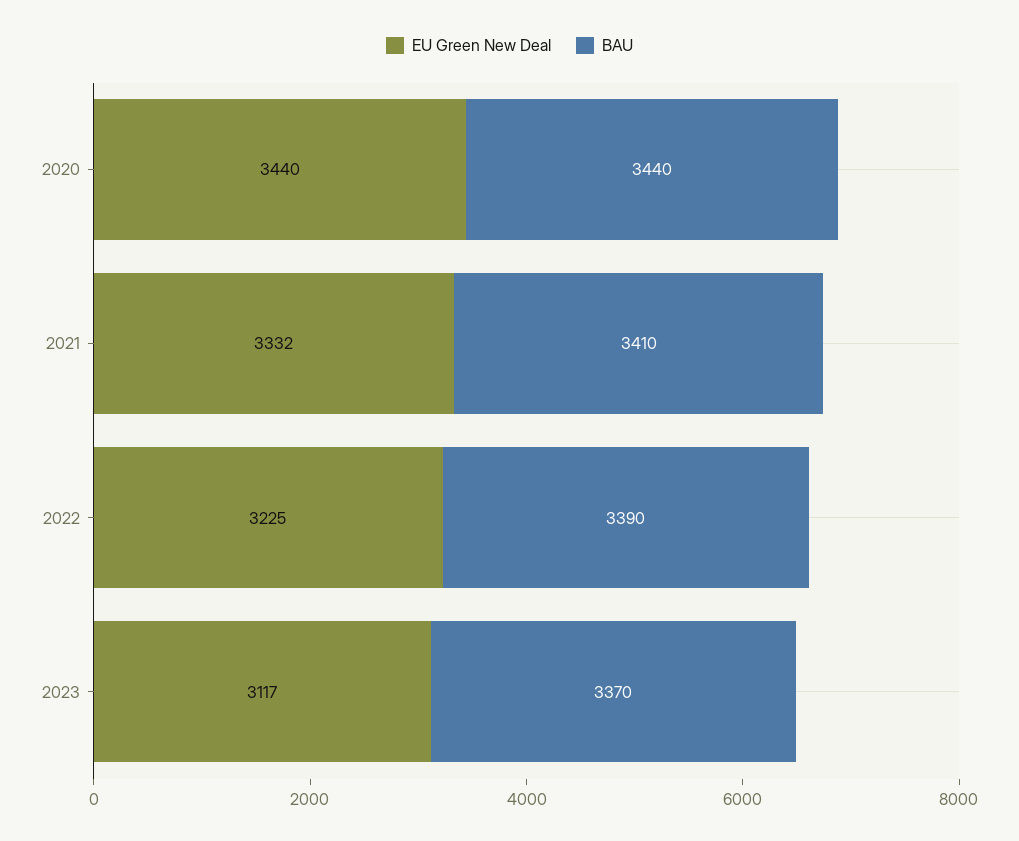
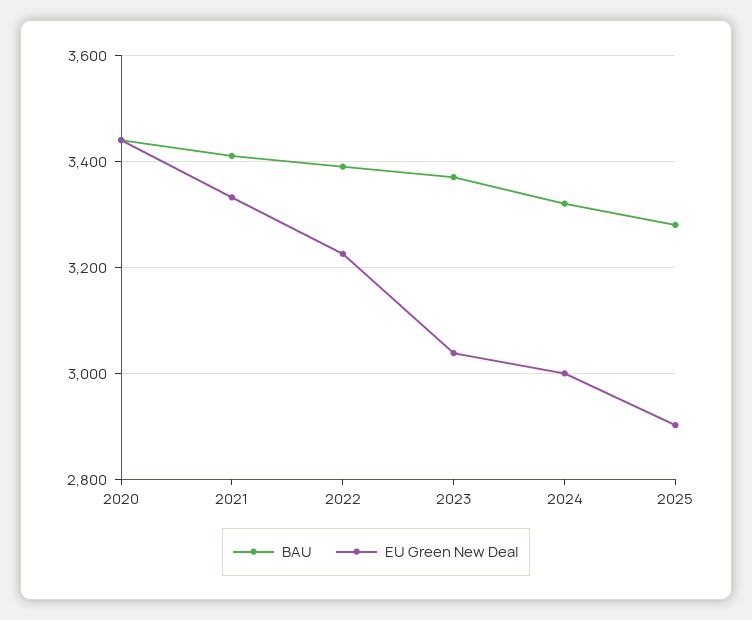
EU Green New Deal, 2023: 3117 -> 3040
BAU, 2024: none -> 3320
EU Green New Deal, 2024: none -> 3000
BAU, 2025: none -> 3280
EU Green New Deal, 2025: none -> 2900

